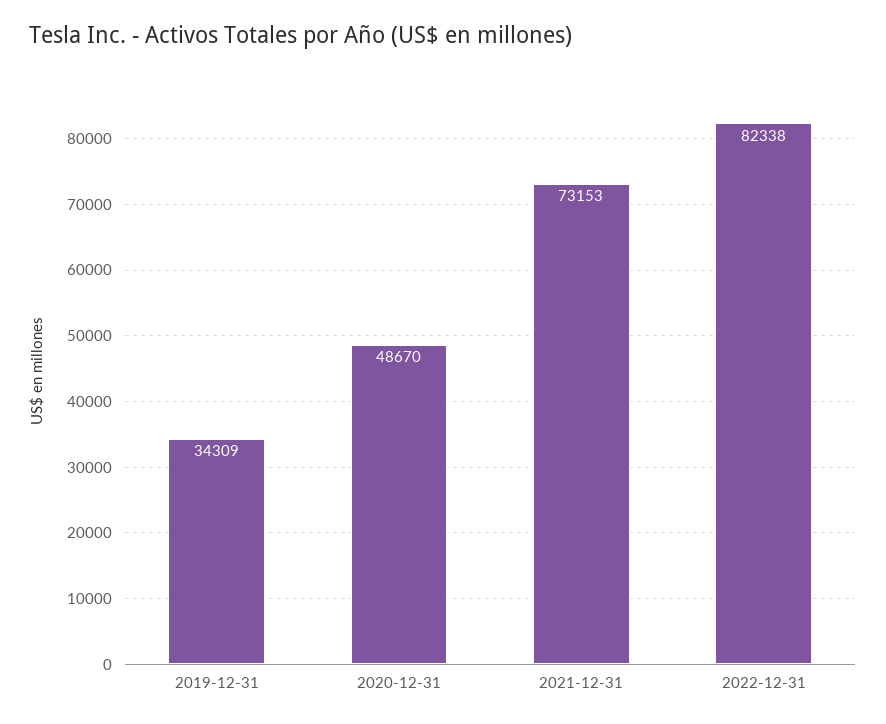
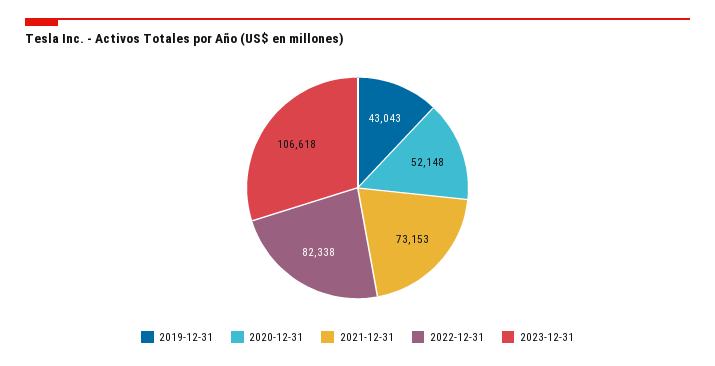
2019-12-31: 34309 -> 43043
2020-12-31: 48670 -> 52148
2023-12-31: none -> 106618

